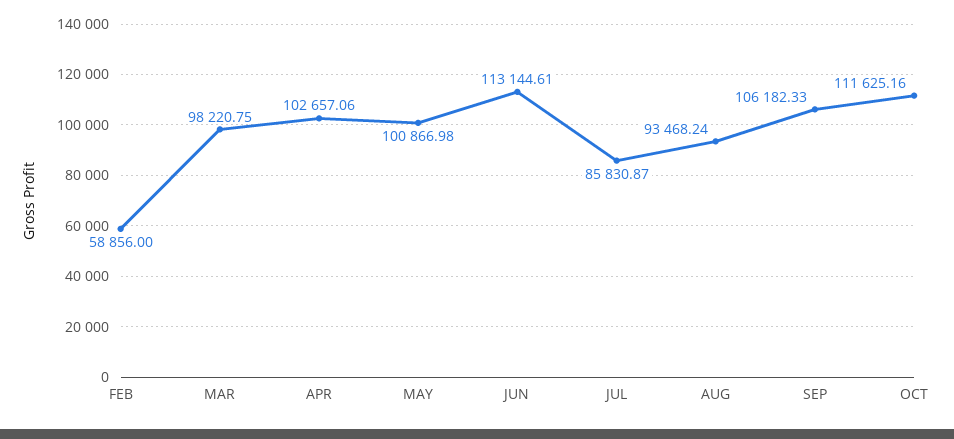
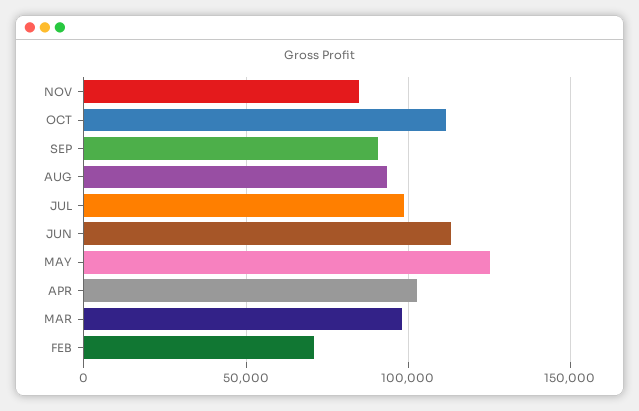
FEB: 58856 -> 70000
MAY: 100866.98 -> 125000
JUL: 85830.87 -> 100000
SEP: 106182.33 -> 90000
NOV: none -> 85000

